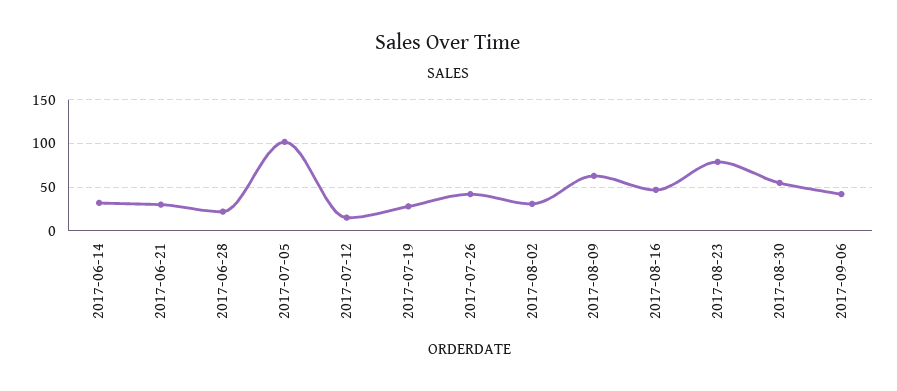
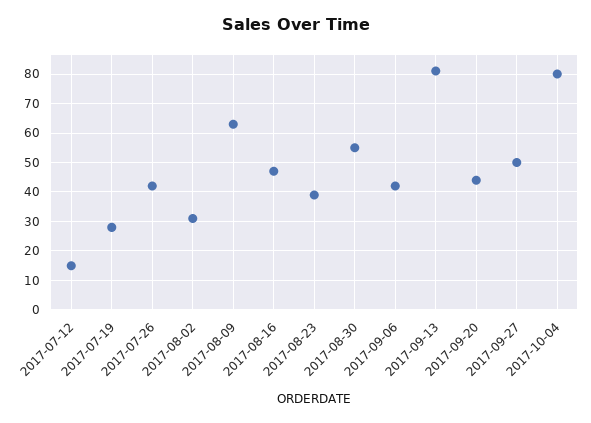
2017-06-14: 30 -> none
2017-06-21: 30 -> none
2017-06-28: 20 -> none
2017-07-05: 100 -> none
2017-08-23: 80 -> 40
2017-09-13: none -> 80
2017-09-20: none -> 45
2017-09-27: none -> 50
2017-10-04: none -> 80

